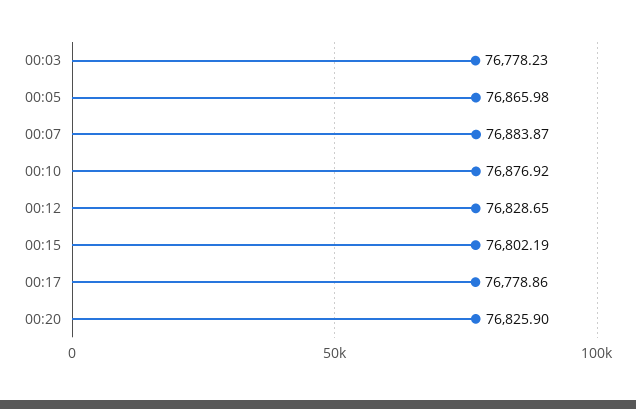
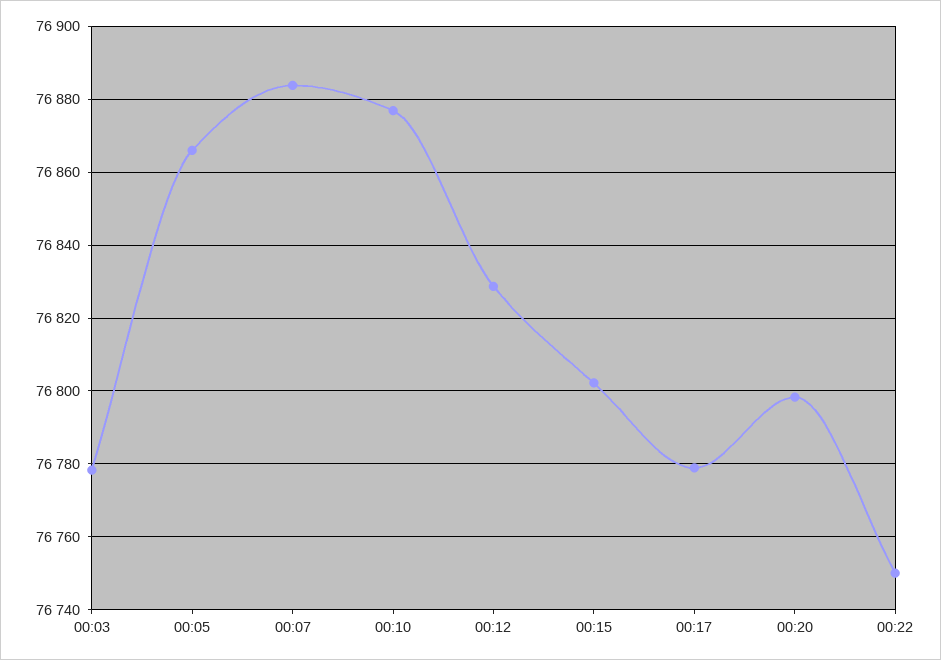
00:20: 76825.9 -> 76798
00:22: none -> 76750

